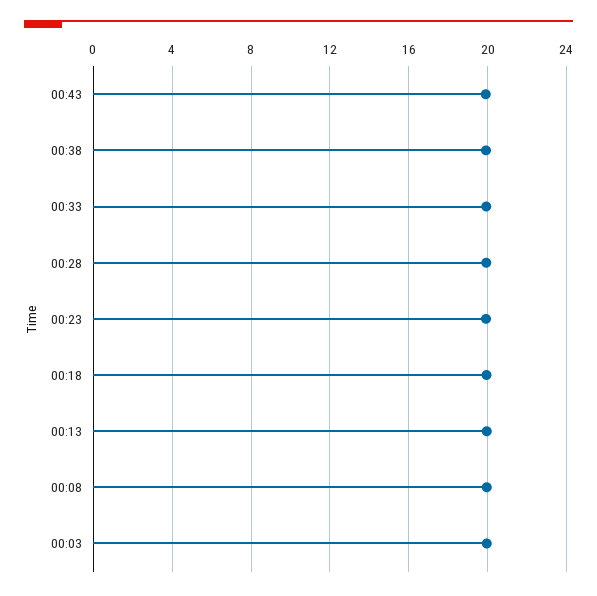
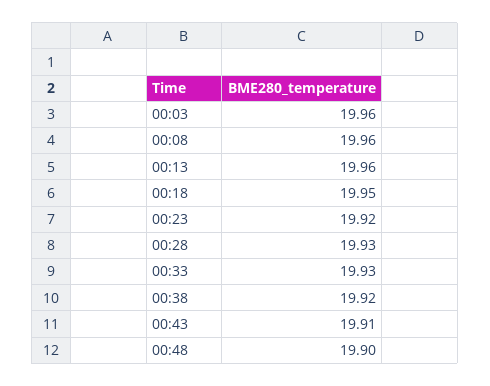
00:48: none -> 19.9

